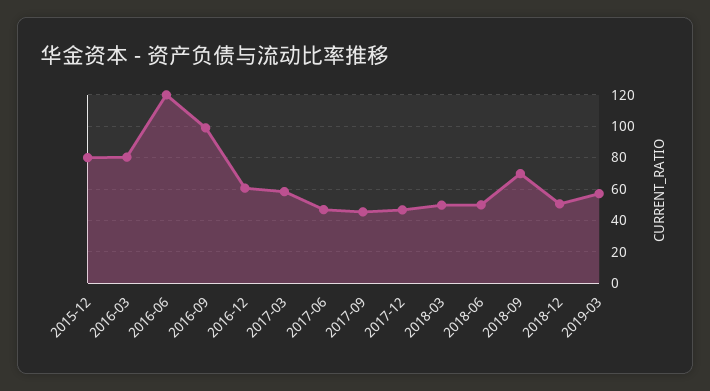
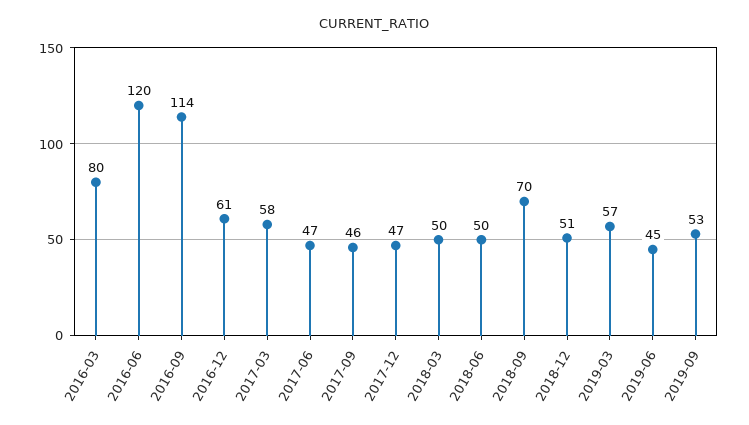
2015-12: 80 -> none
2016-09: 100 -> 114
2019-06: none -> 45
2019-09: none -> 53

